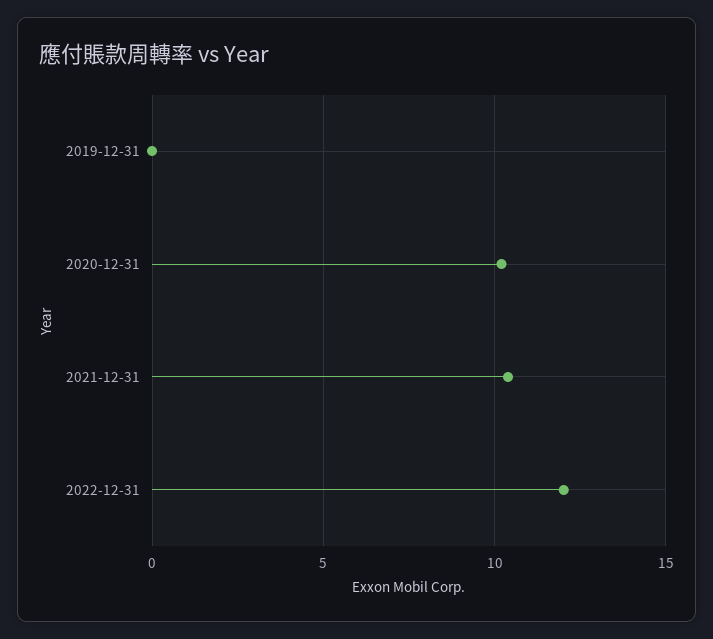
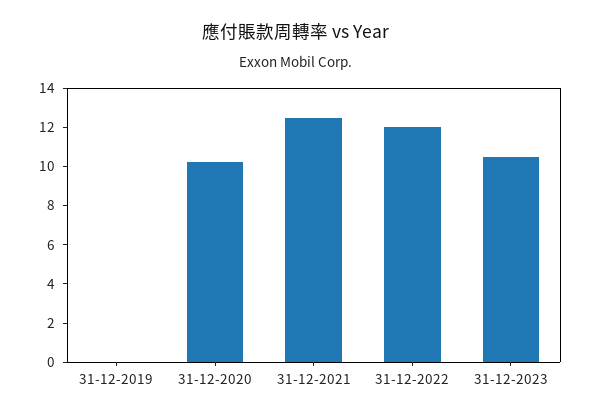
2021-12-31: 10.5 -> 12.5
31-12-2023: none -> 10.5

